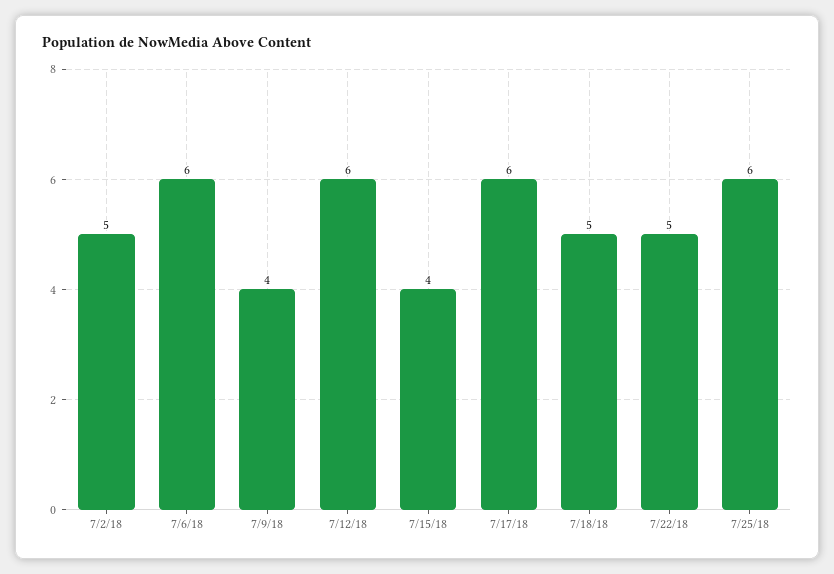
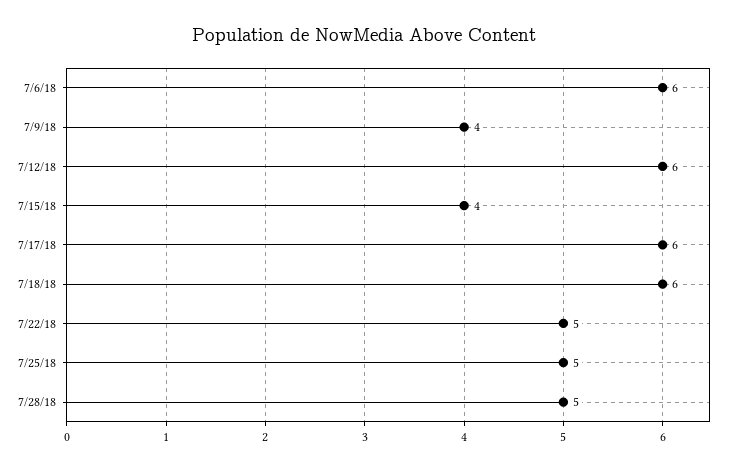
7/2/18: 5 -> none
7/18/18: 5 -> 6
7/25/18: 6 -> 5
7/28/18: none -> 5

